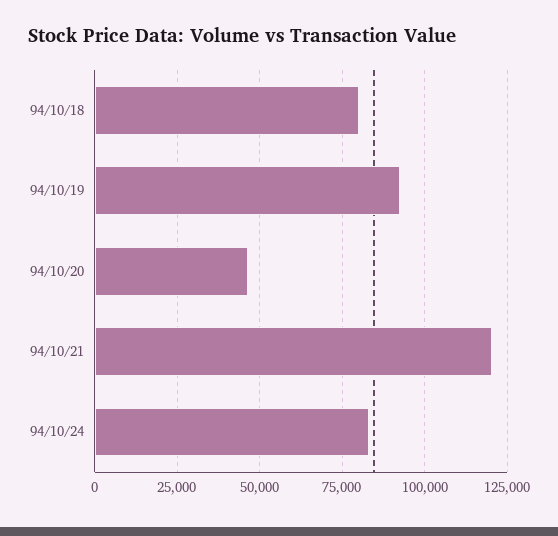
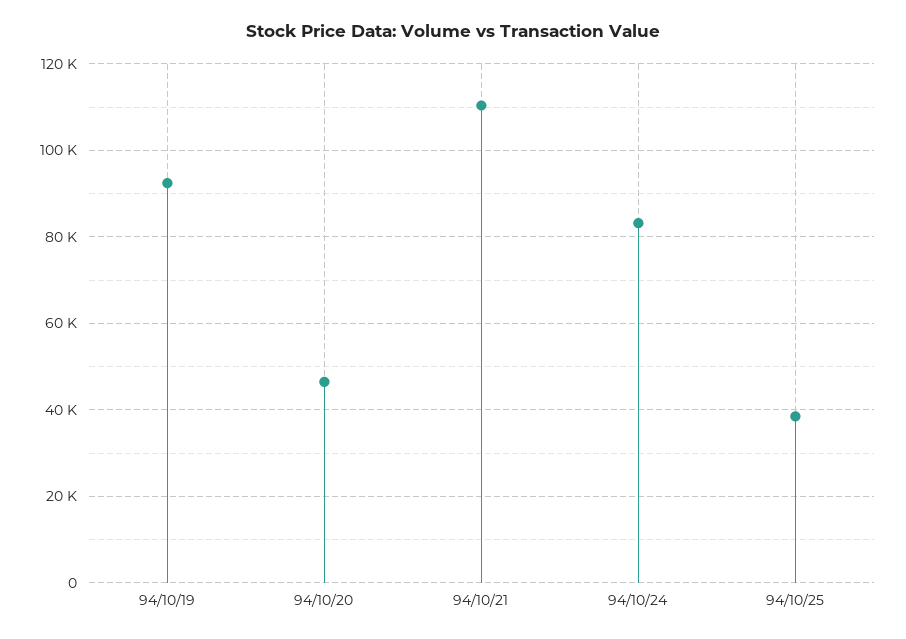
94/10/18: 80000 -> none
94/10/21: 120000 -> 110000
94/10/25: none -> 38000

